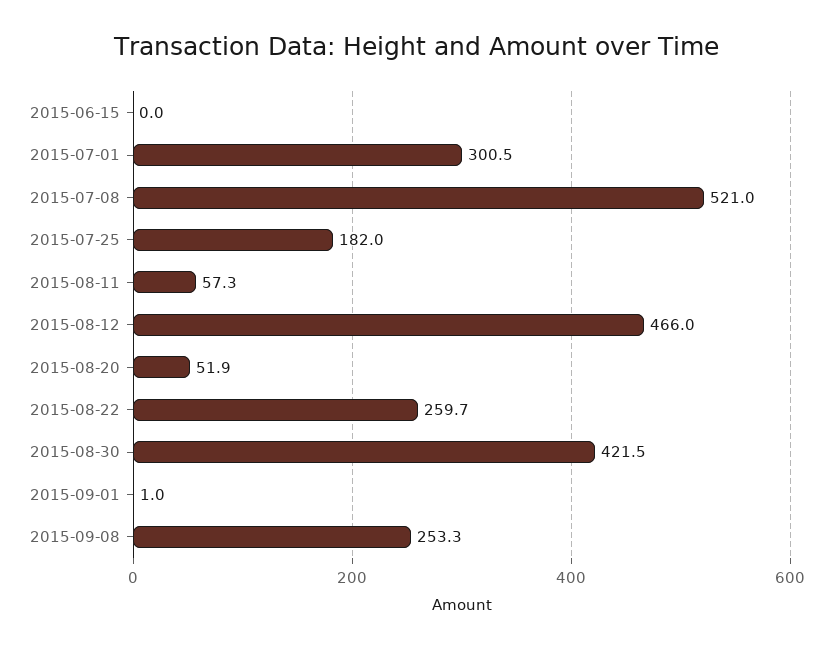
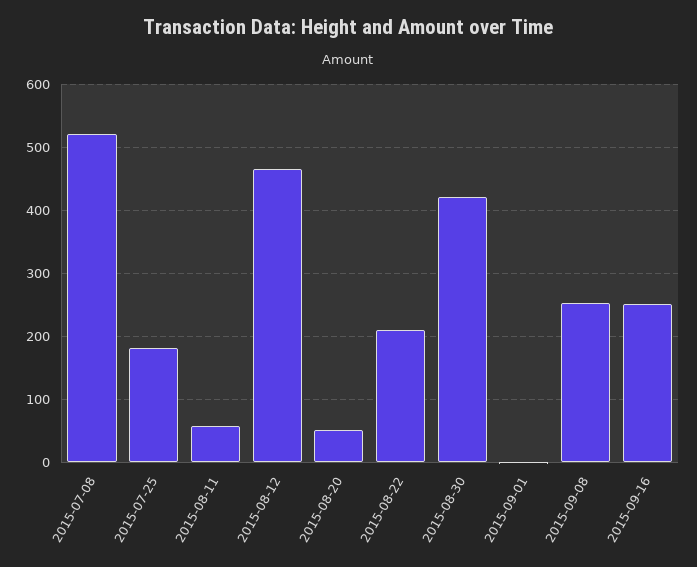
2015-06-15: 0 -> none
2015-07-01: 300.5 -> none
2015-08-22: 259.7 -> 210
2015-09-16: none -> 250

